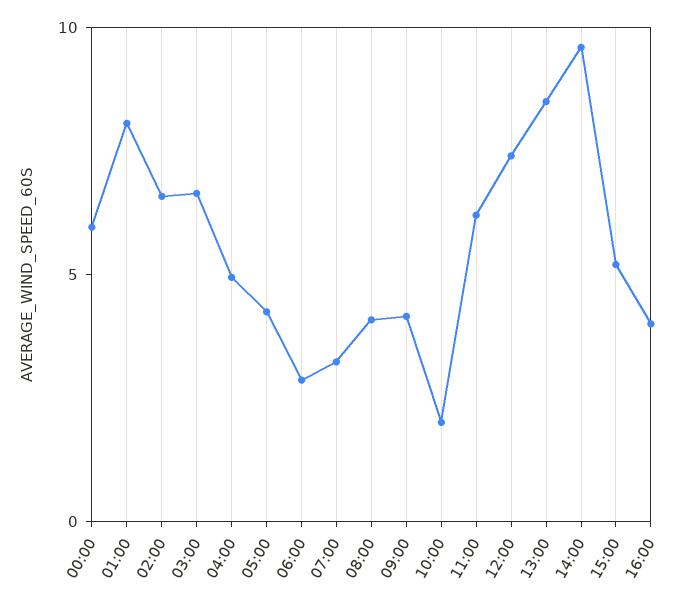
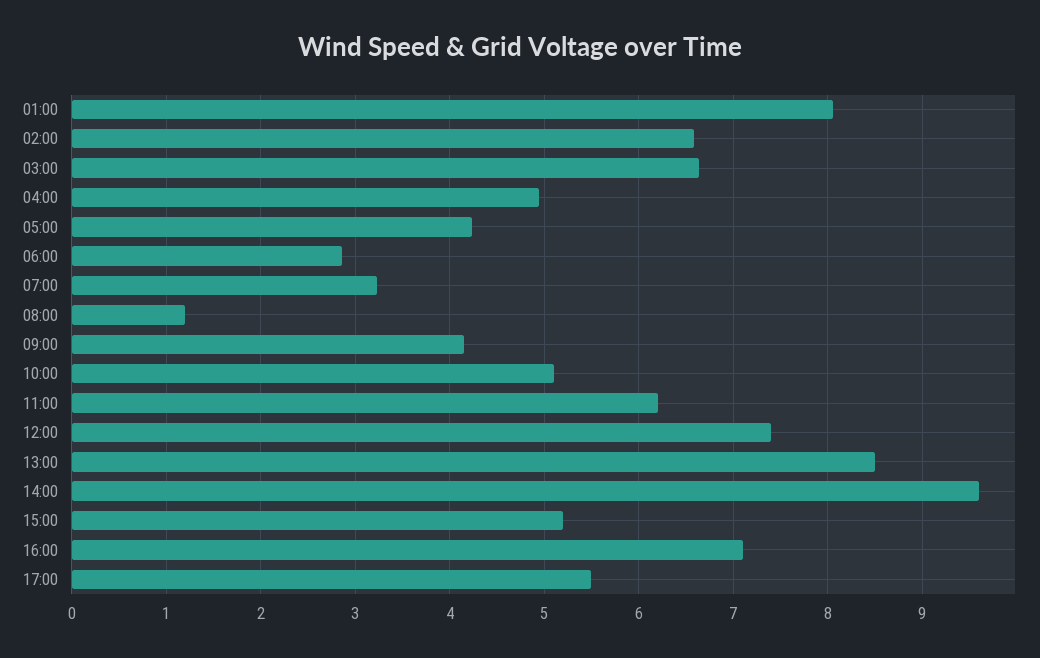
00:00: 6 -> none
08:00: 4 -> 1.2
10:00: 2 -> 5.1
16:00: 4 -> 7.1
17:00: none -> 5.5

